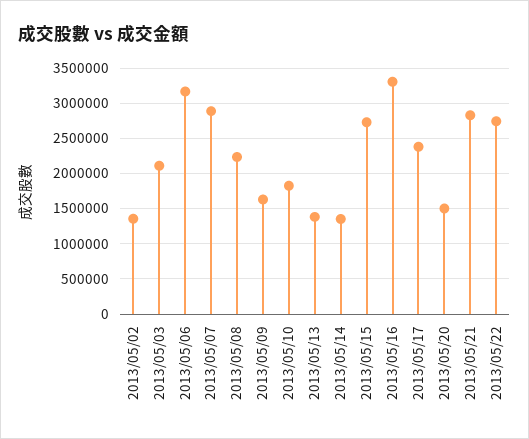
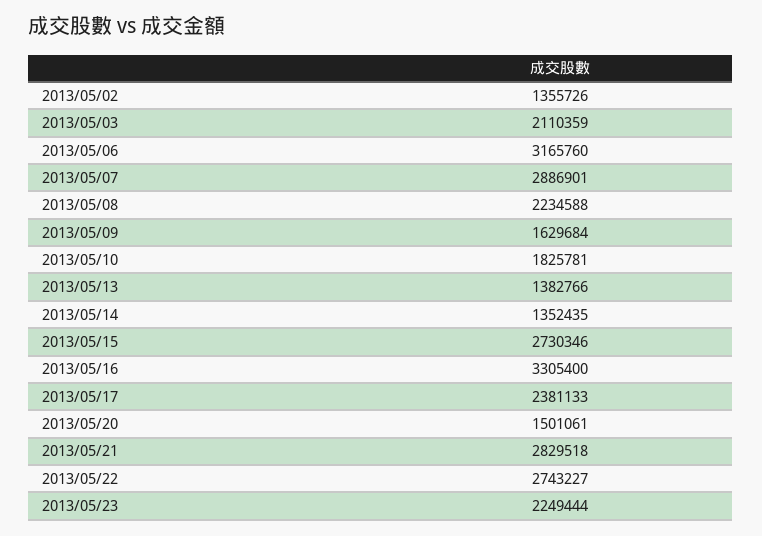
2013/05/23: none -> 2249444

